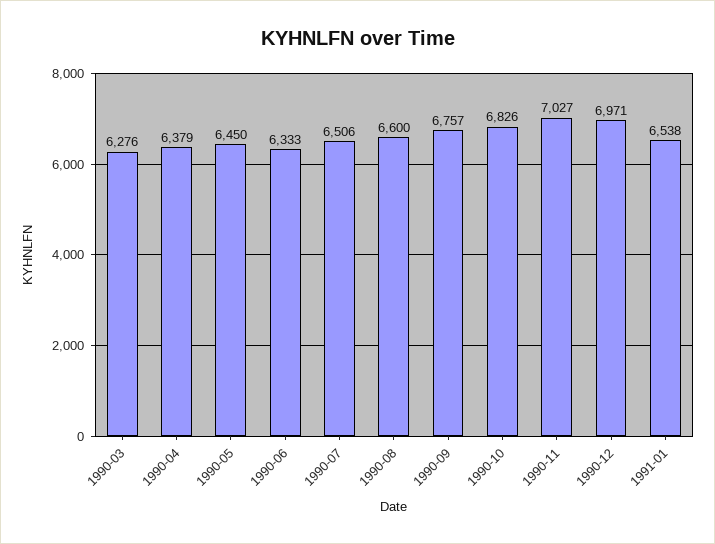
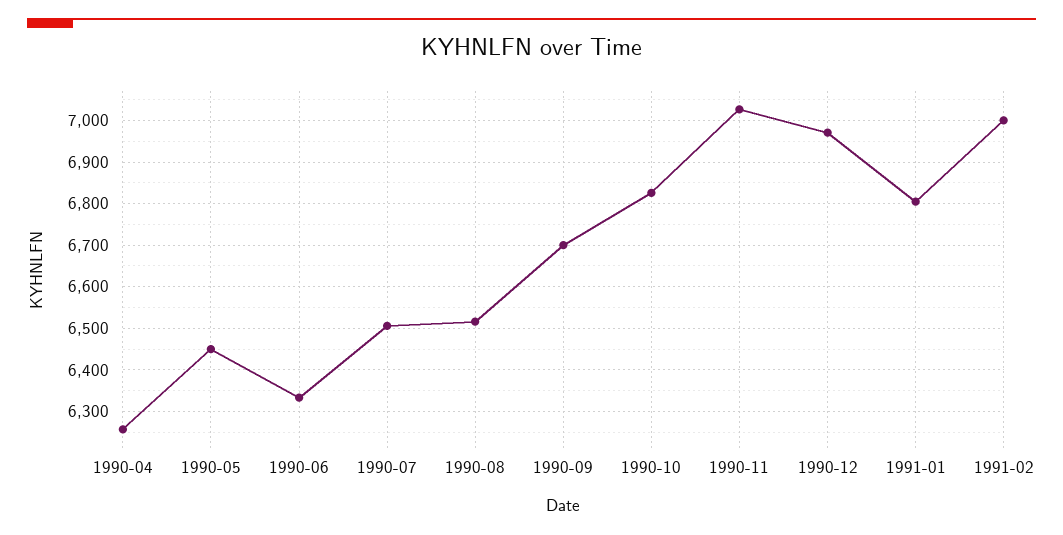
1990-03: 6276 -> none
1990-04: 6379 -> 6260
1990-08: 6600 -> 6520
1990-09: 6757 -> 6700
1991-01: 6538 -> 6800
1991-02: none -> 7000

